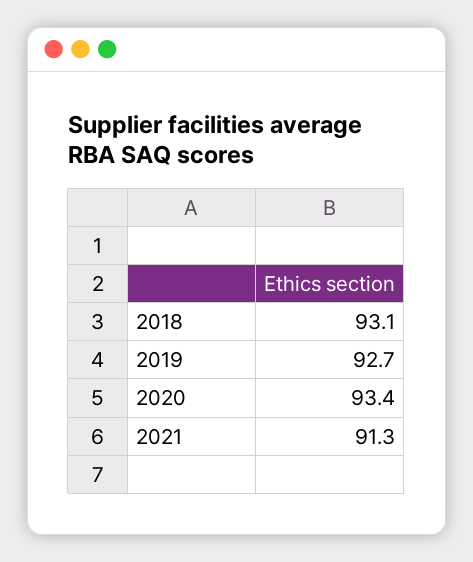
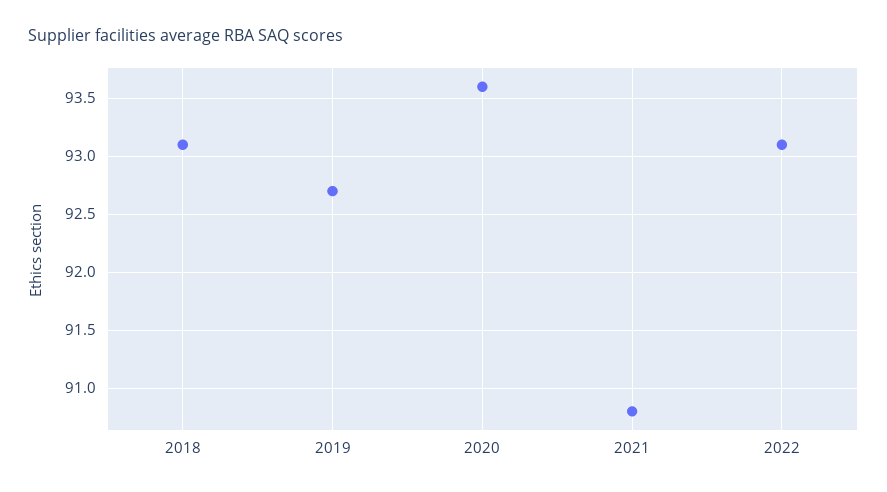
2020: 93.4 -> 93.6
2021: 91.3 -> 90.8
2022: none -> 93.1

